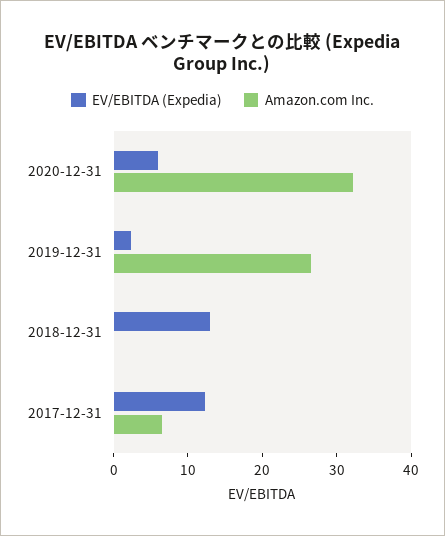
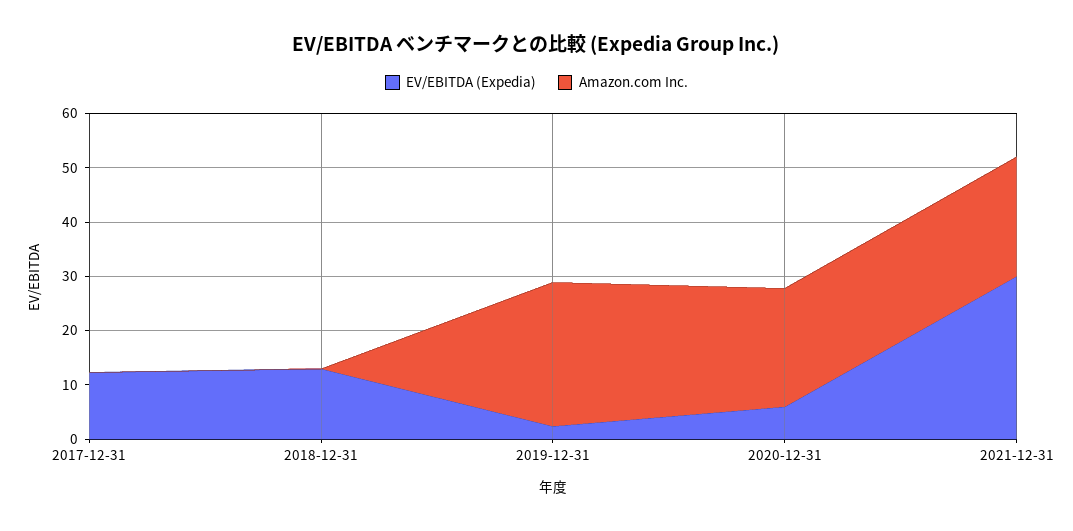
Amazon.com Inc., 2020-12-31: 32 -> 22
Amazon.com Inc., 2017-12-31: 6 -> 0
EV/EBITDA (Expedia), 2021-12-31: none -> 30
Amazon.com Inc., 2021-12-31: none -> 22

